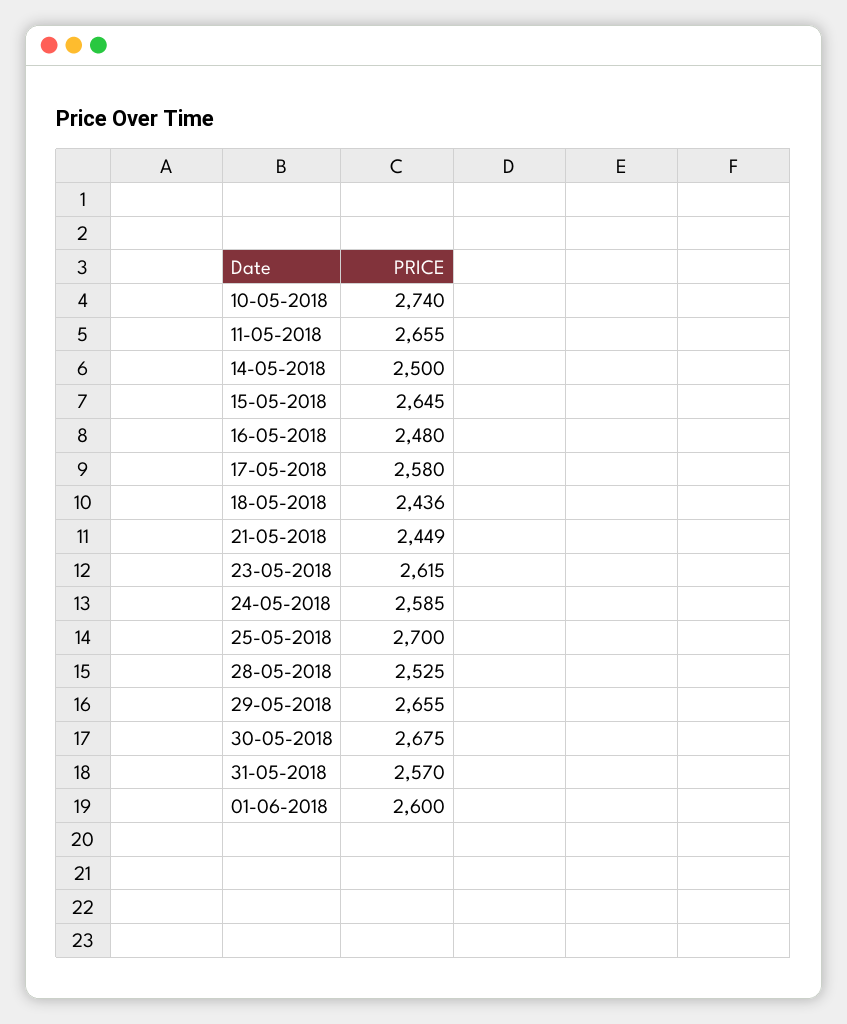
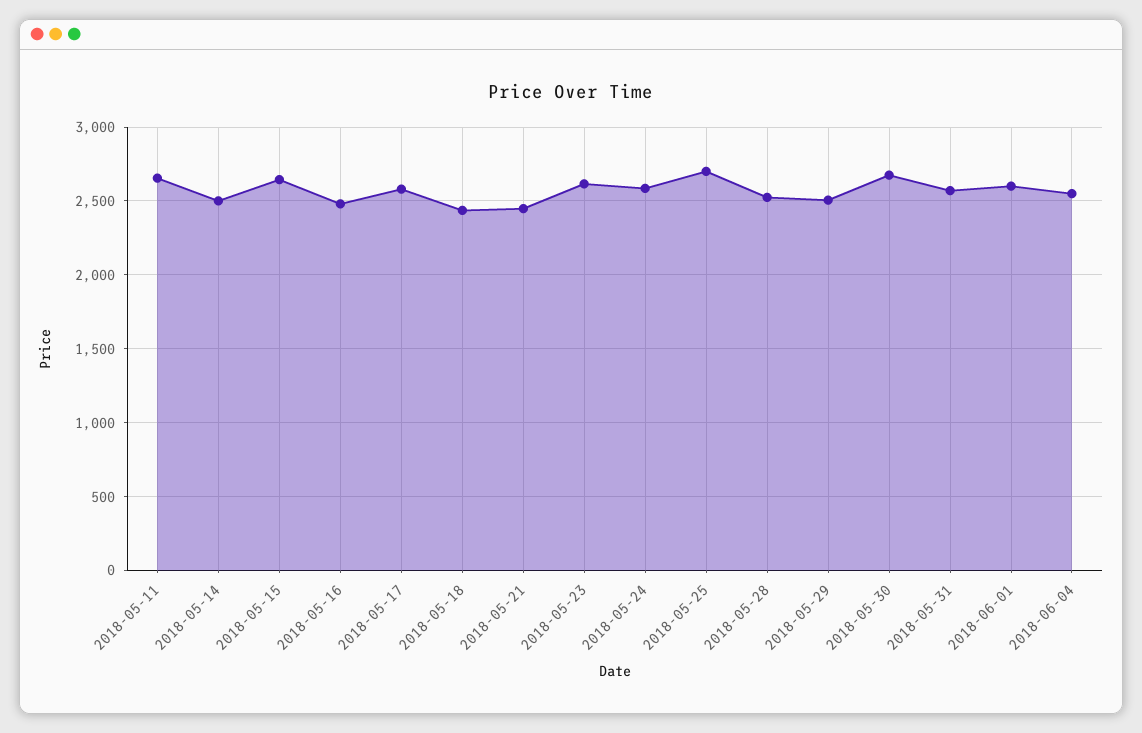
10-05-2018: 2740 -> none
29-05-2018: 2655 -> 2500
2018-06-04: none -> 2550

